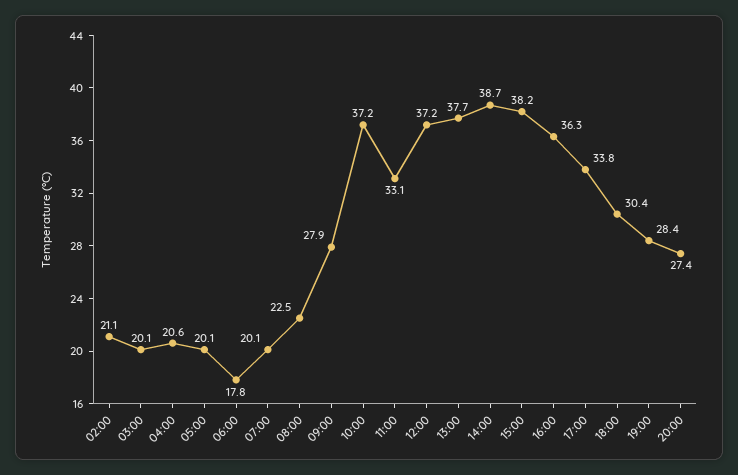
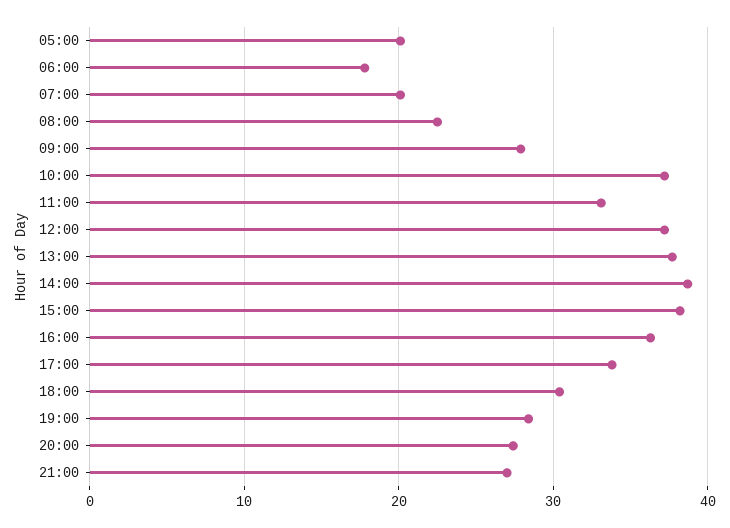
02:00: 21.1 -> none
03:00: 20.1 -> none
04:00: 20.6 -> none
21:00: none -> 27

